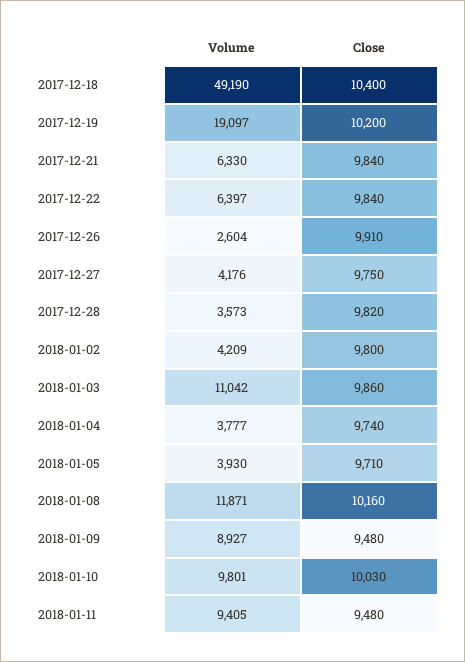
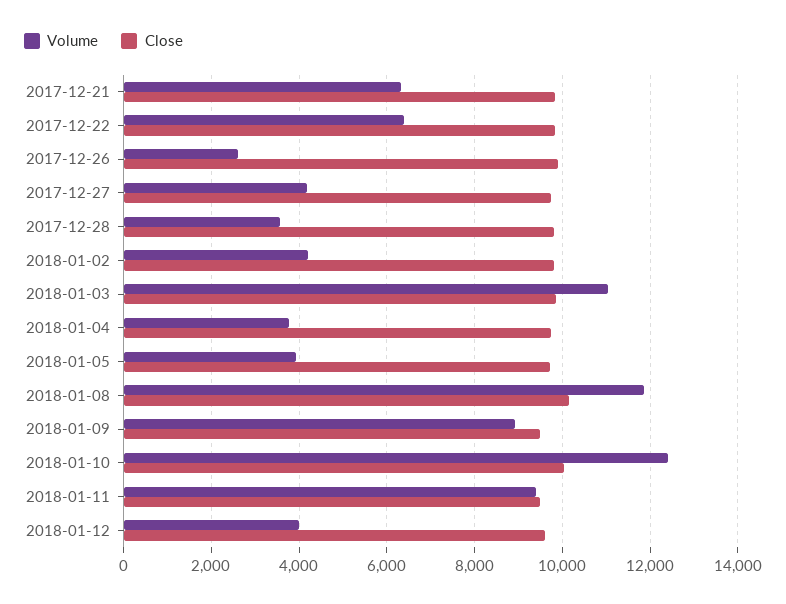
Volume, 2017-12-18: 49190 -> none
Close, 2017-12-18: 10400 -> none
Volume, 2017-12-19: 19097 -> none
Close, 2017-12-19: 10200 -> none
Volume, 2018-01-10: 9801 -> 12400
Volume, 2018-01-12: none -> 4000
Close, 2018-01-12: none -> 9600

